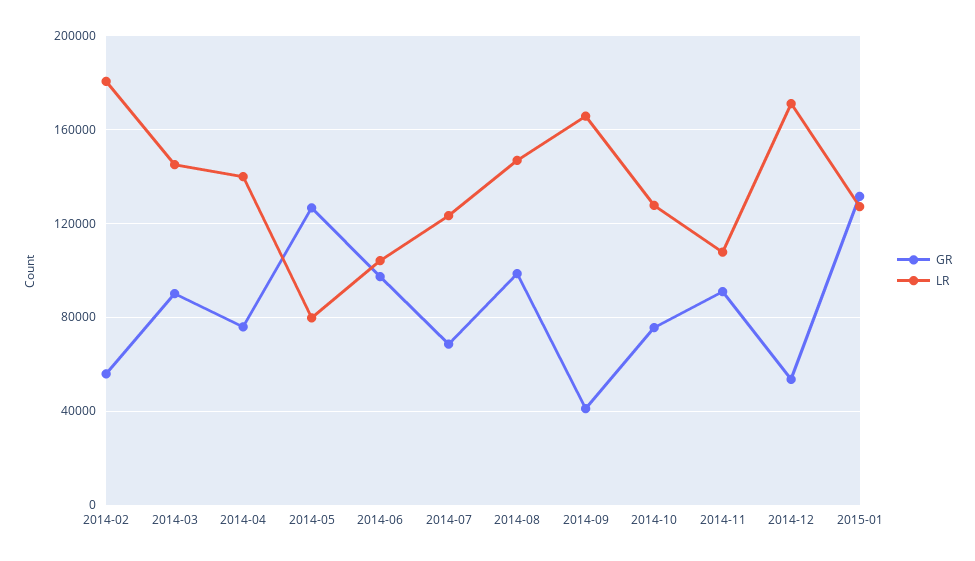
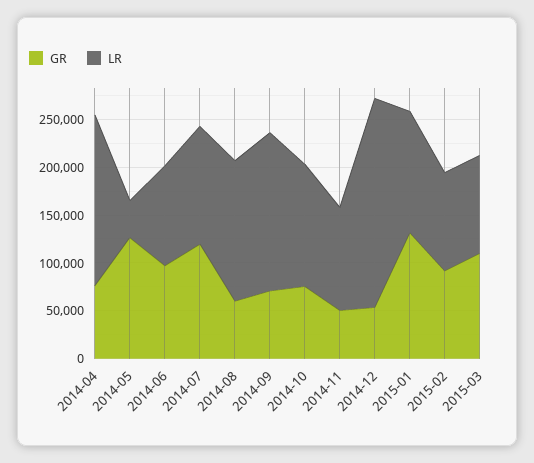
GR, 2014-02: 55000 -> none
LR, 2014-02: 180000 -> none
GR, 2014-03: 90000 -> none
LR, 2014-03: 145000 -> none
LR, 2014-04: 140000 -> 180000
LR, 2014-05: 80000 -> 40000
GR, 2014-07: 70000 -> 120000
GR, 2014-08: 100000 -> 60000
GR, 2014-09: 40000 -> 70000
GR, 2014-11: 90000 -> 50000
LR, 2014-12: 170000 -> 220000
GR, 2015-02: none -> 90000
LR, 2015-02: none -> 100000
GR, 2015-03: none -> 110000
LR, 2015-03: none -> 100000

